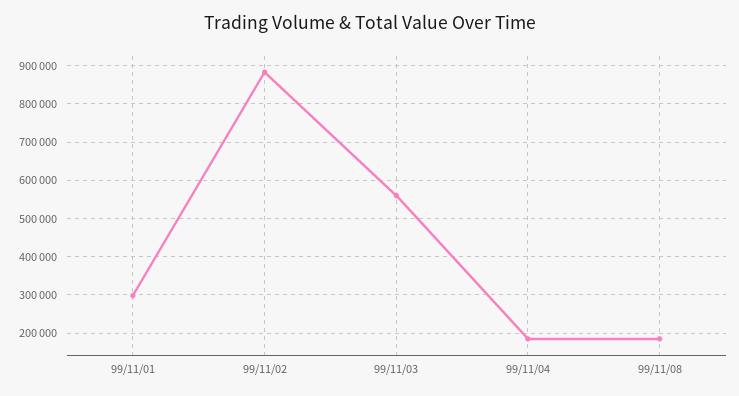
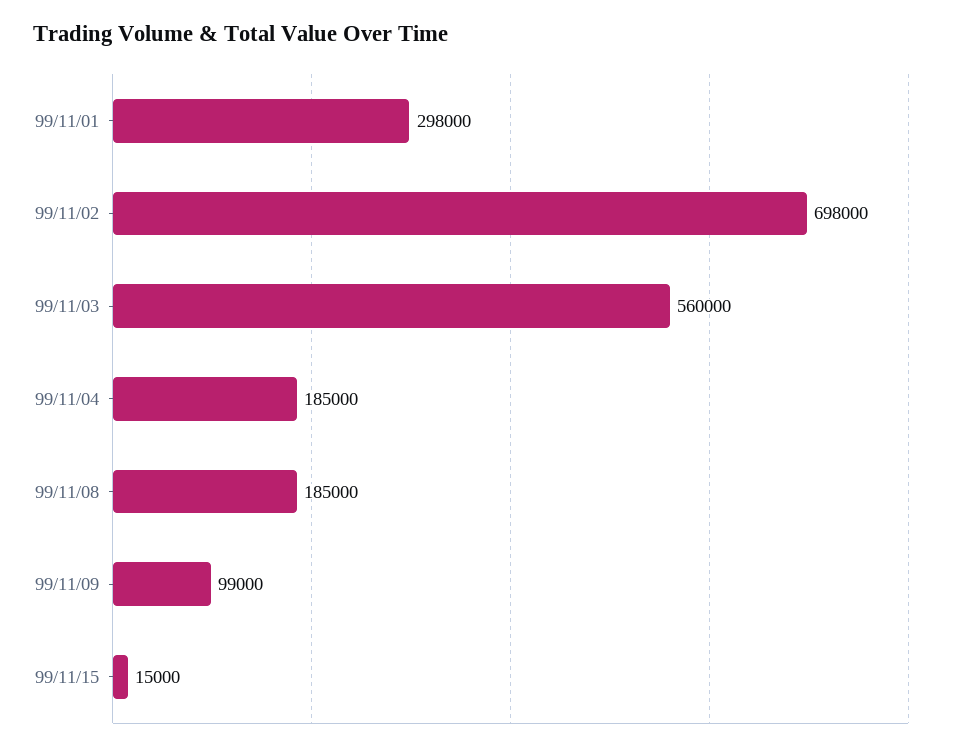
99/11/02: 880000 -> 698000
99/11/09: none -> 99000
99/11/15: none -> 15000

